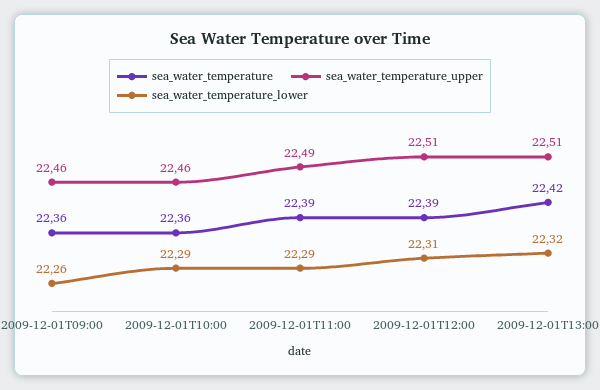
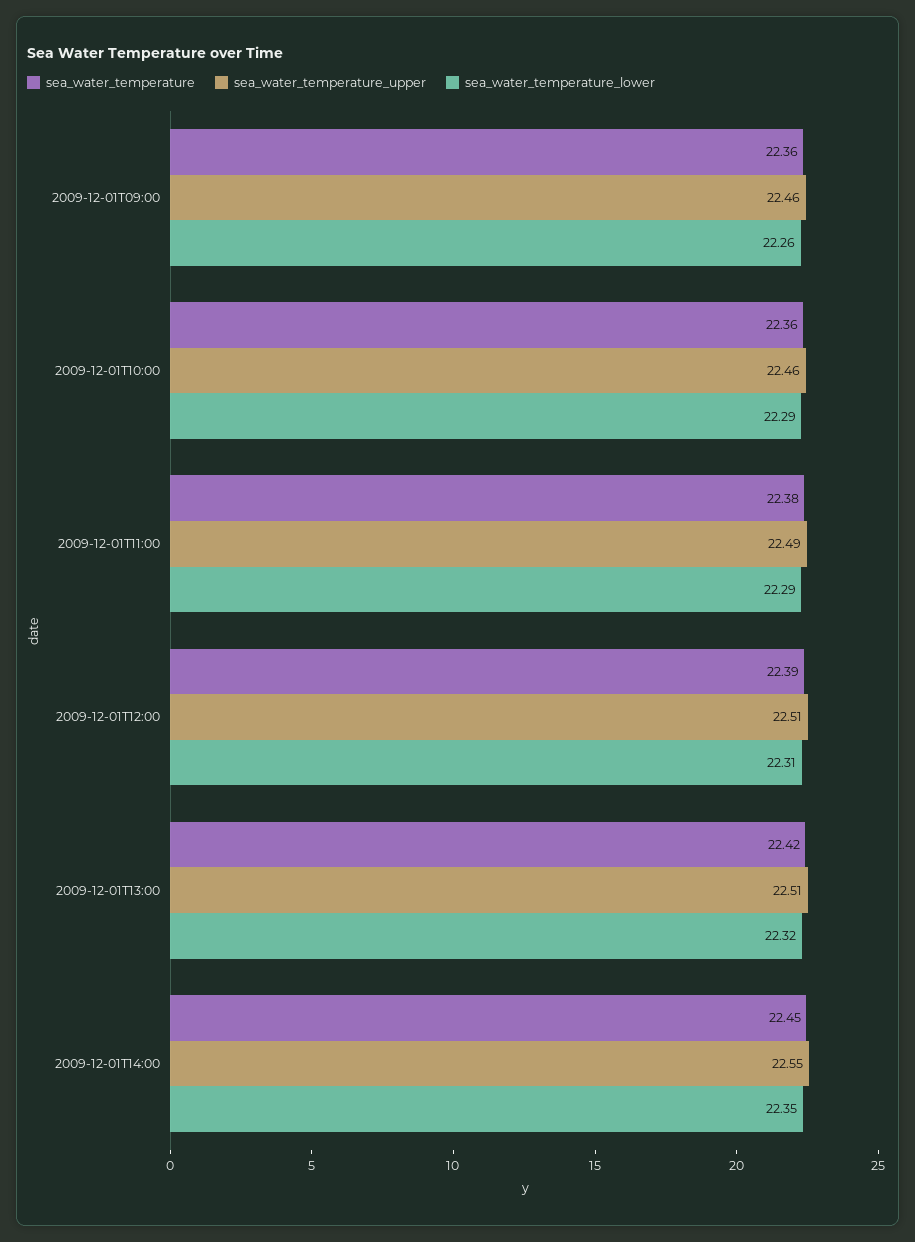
sea_water_temperature, 2009-12-01T11:00: 22.39 -> 22.38
sea_water_temperature, 2009-12-01T14:00: none -> 22.45
sea_water_temperature_upper, 2009-12-01T14:00: none -> 22.55
sea_water_temperature_lower, 2009-12-01T14:00: none -> 22.35

